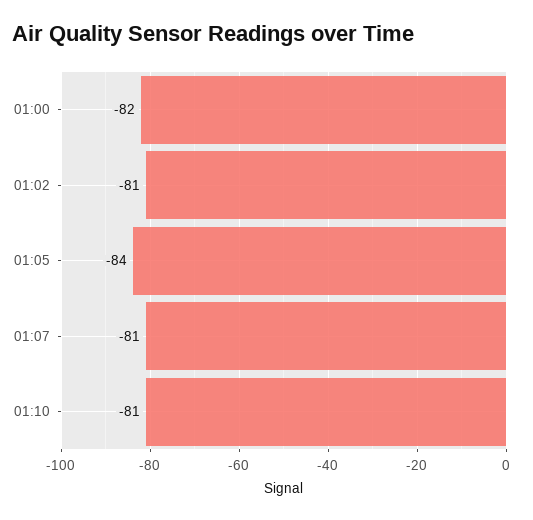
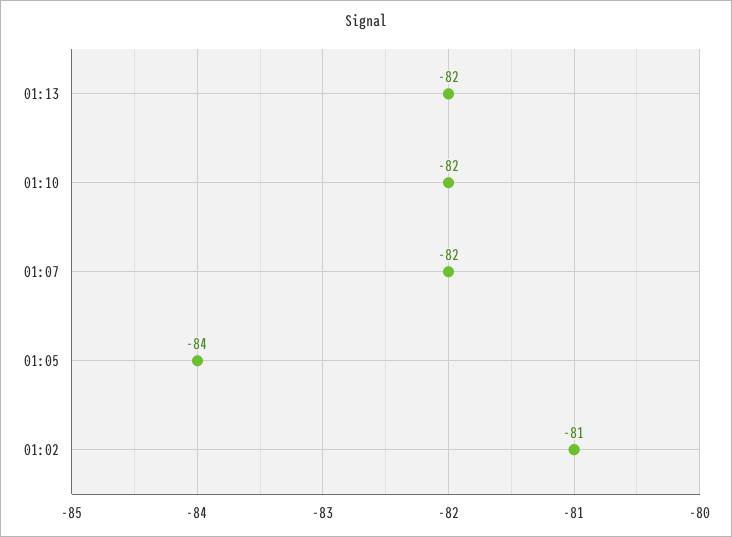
01:00: -82 -> none
01:07: -81 -> -82
01:10: -81 -> -82
01:13: none -> -82

